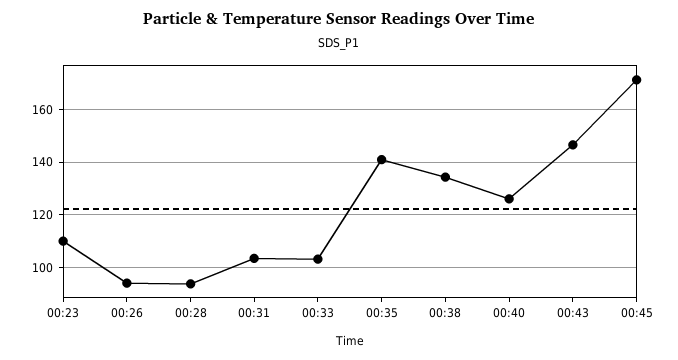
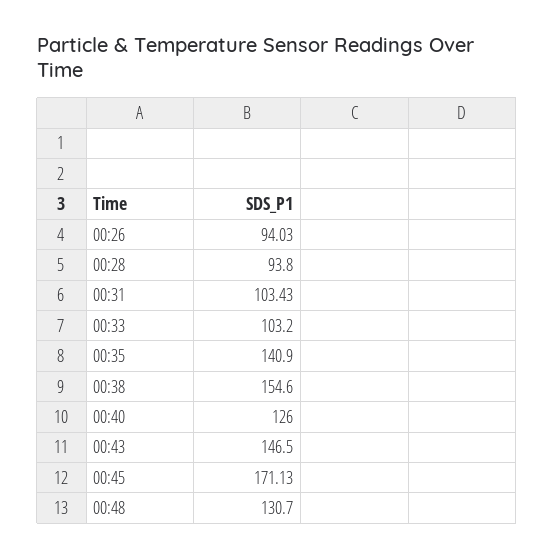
00:23: 110 -> none
00:38: 135 -> 154.6
00:48: none -> 130.7

